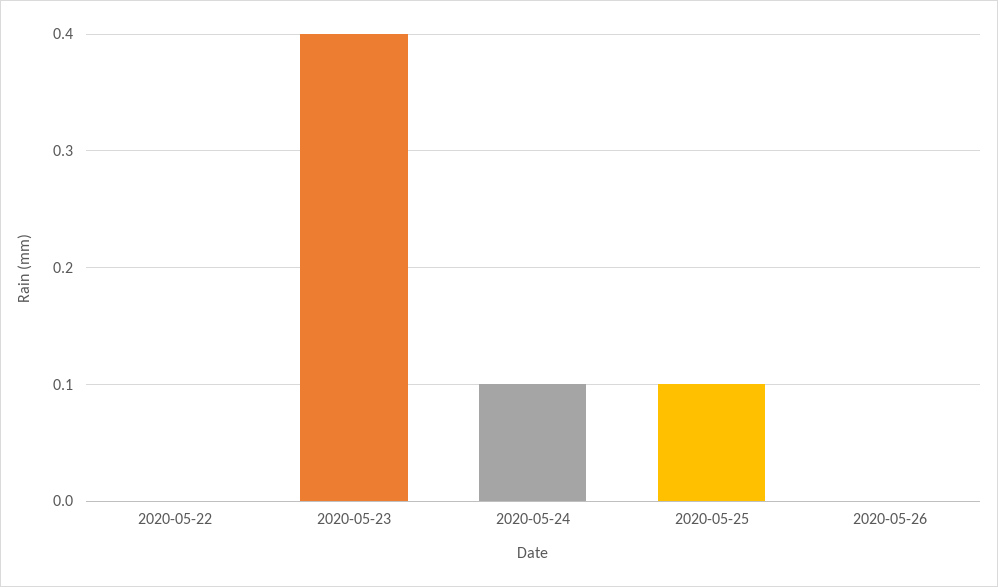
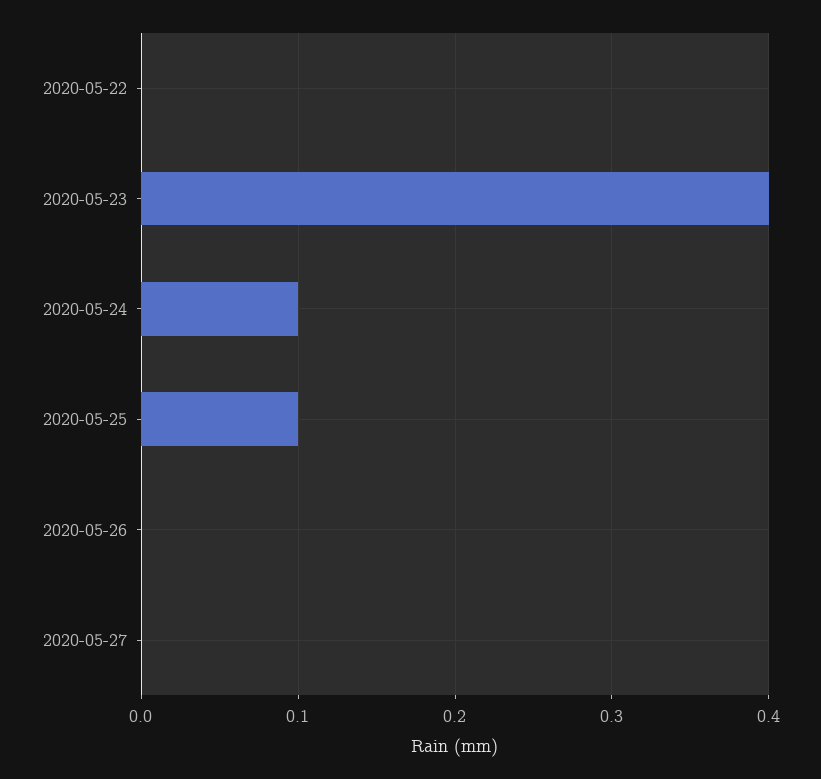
2020-05-27: none -> 0

